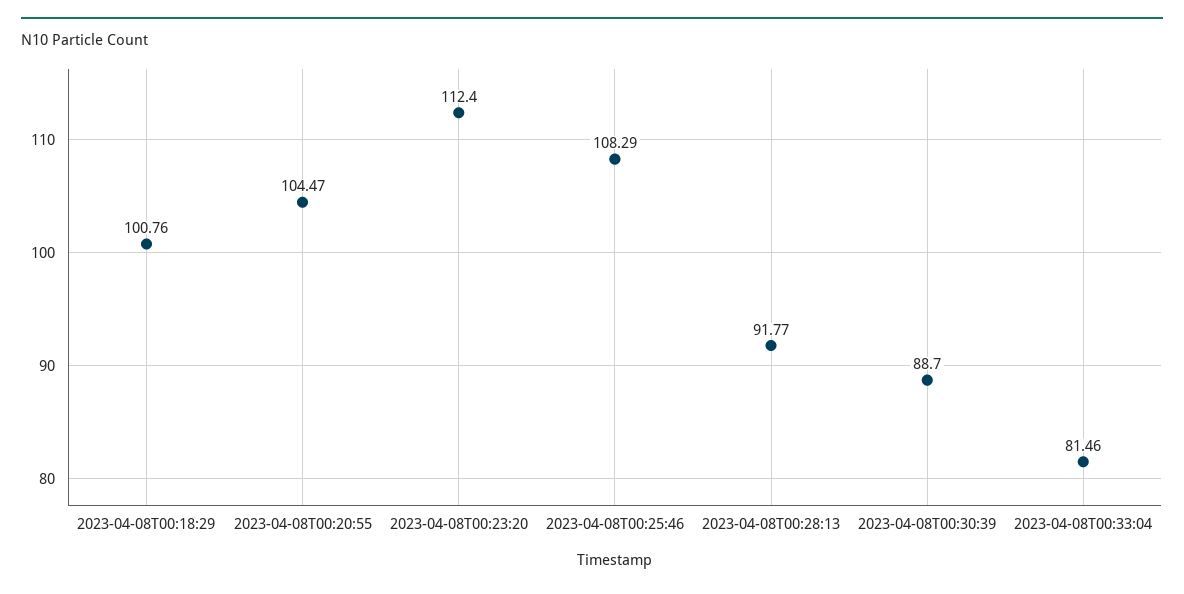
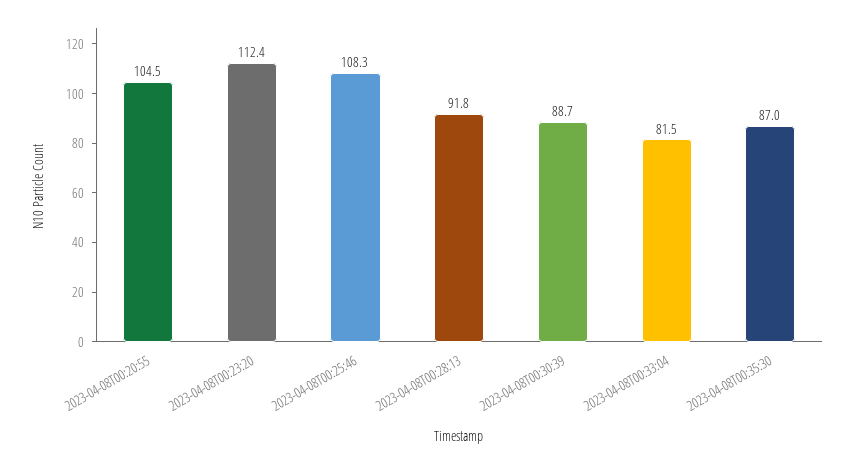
2023-04-08T00:18:29: 100.76 -> none
2023-04-08T00:35:30: none -> 87

